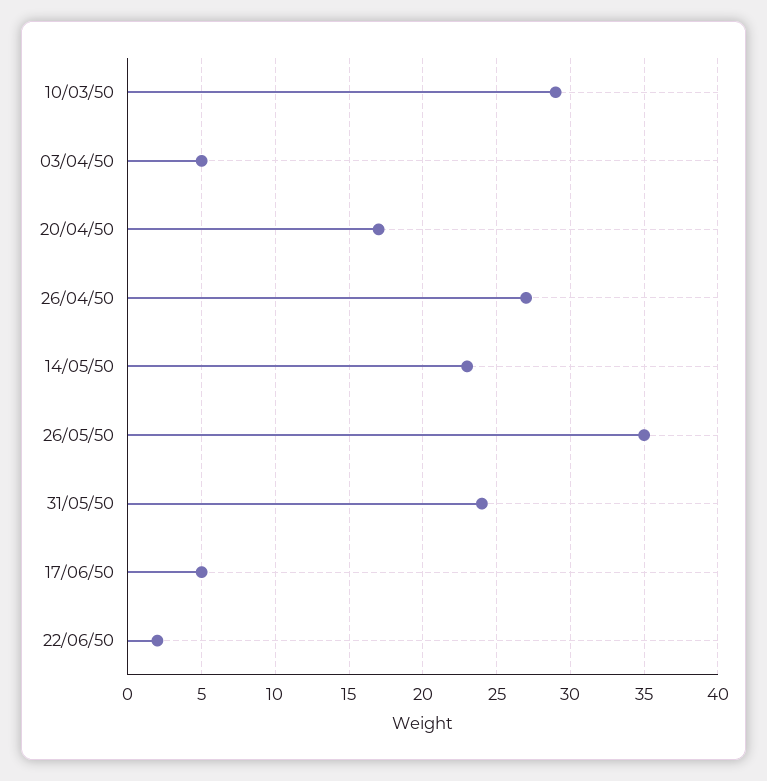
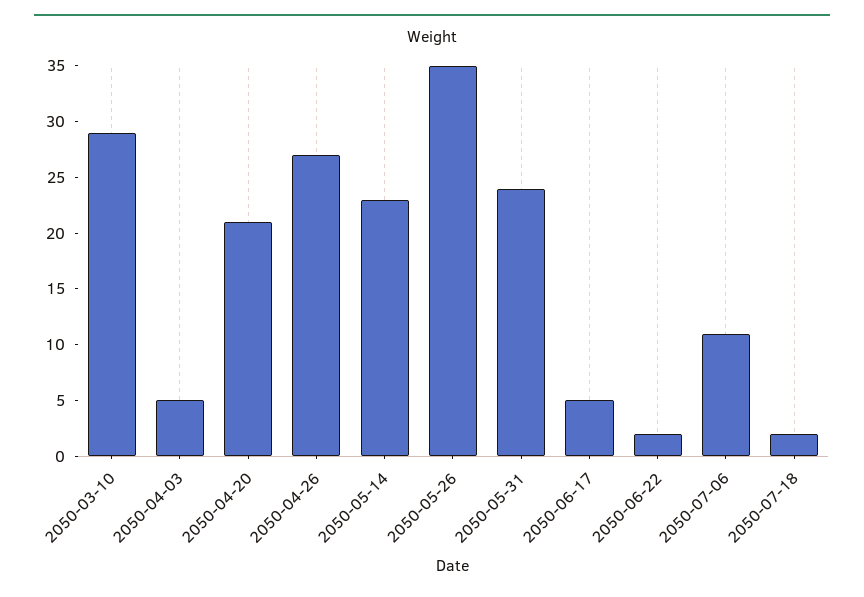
20/04/50: 17 -> 21
2050-07-06: none -> 11
2050-07-18: none -> 2

